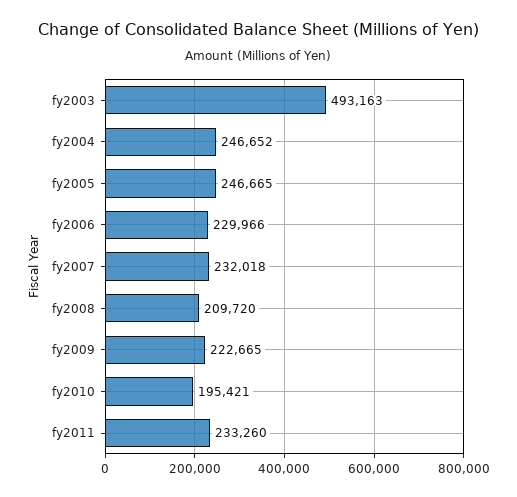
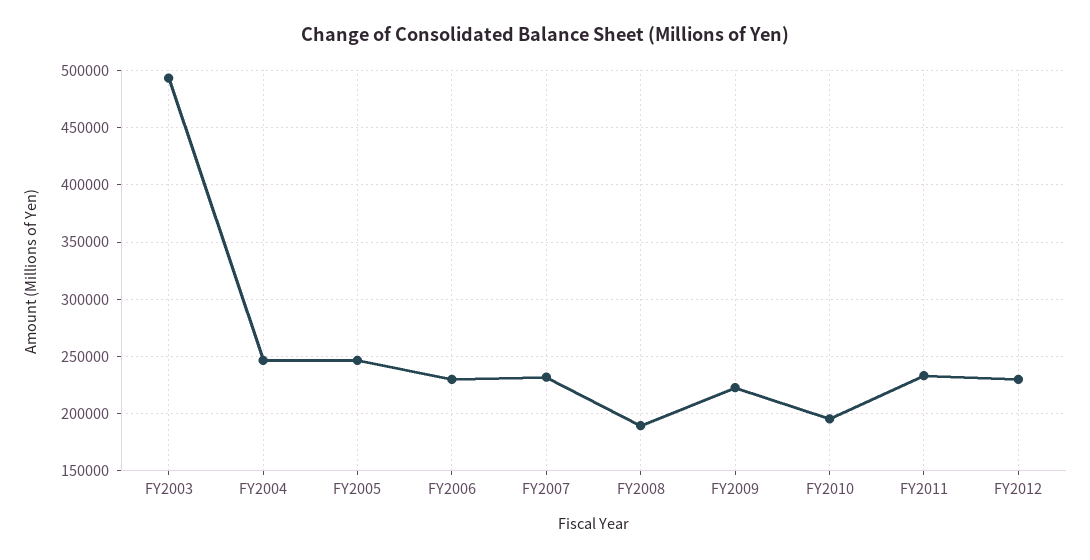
fy2008: 209720 -> 190000
FY2012: none -> 230000

